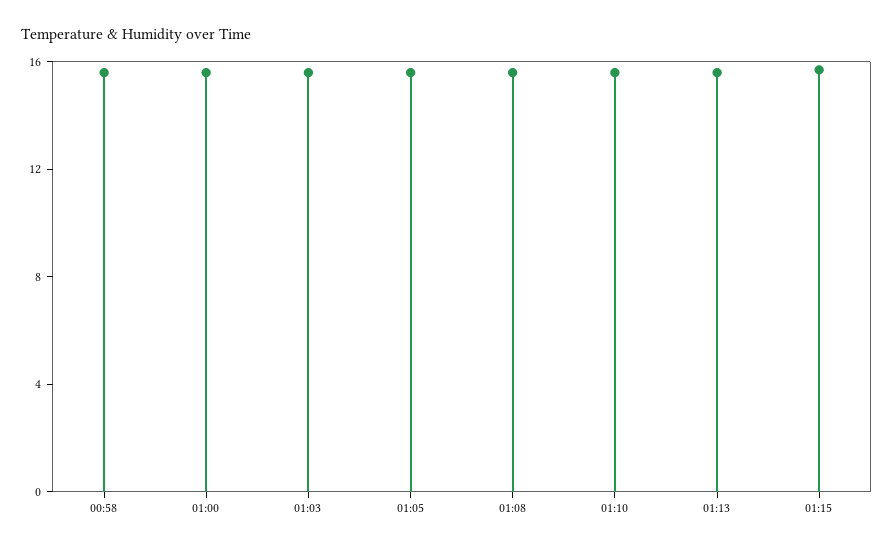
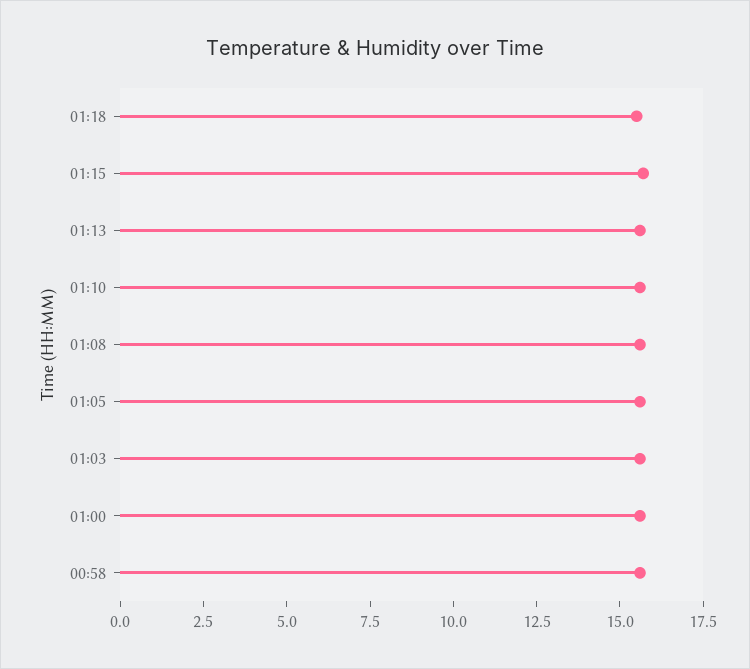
01:18: none -> 15.5

